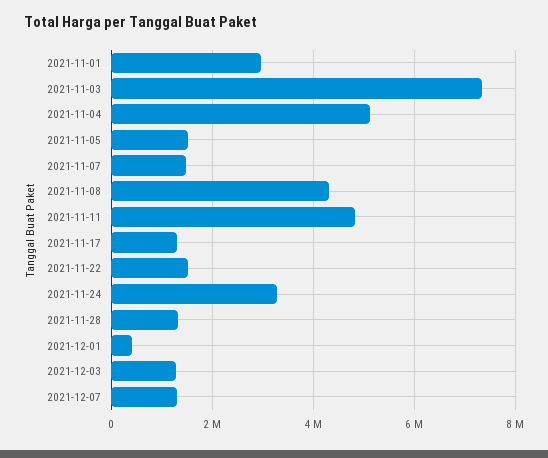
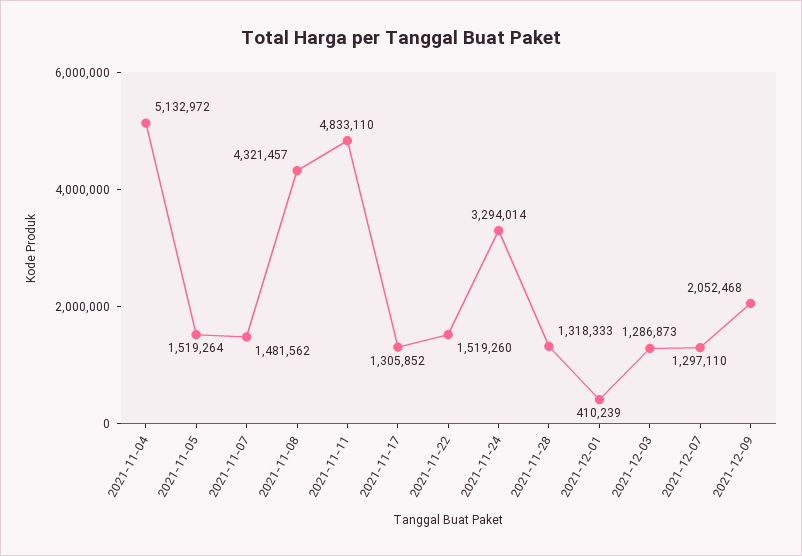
2021-11-01: 3000000 -> none
2021-11-03: 7400000 -> none
2021-12-09: none -> 2052468

